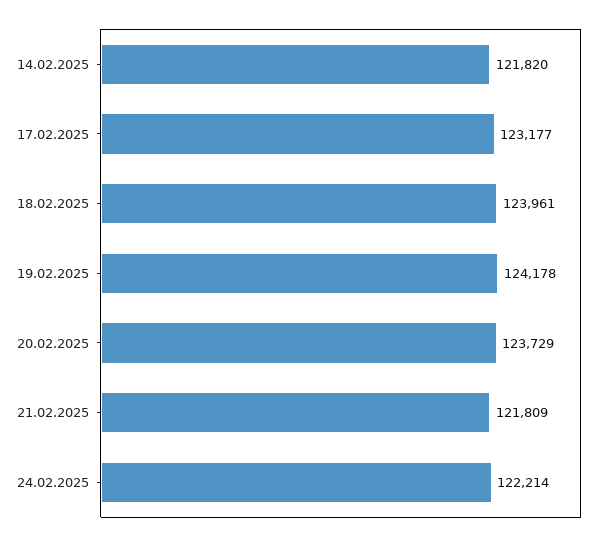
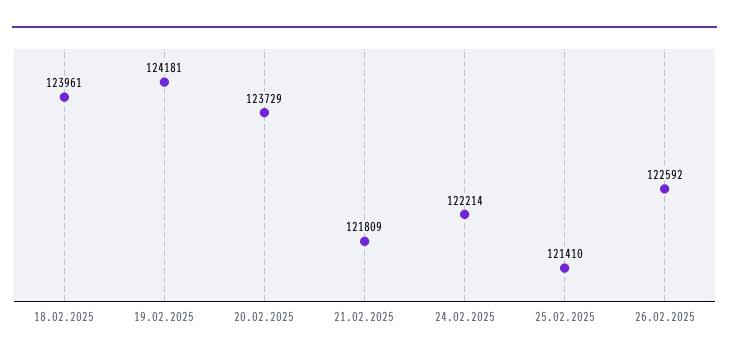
14.02.2025: 121820 -> none
17.02.2025: 123177 -> none
19.02.2025: 124178 -> 124181
25.02.2025: none -> 121410
26.02.2025: none -> 122592

